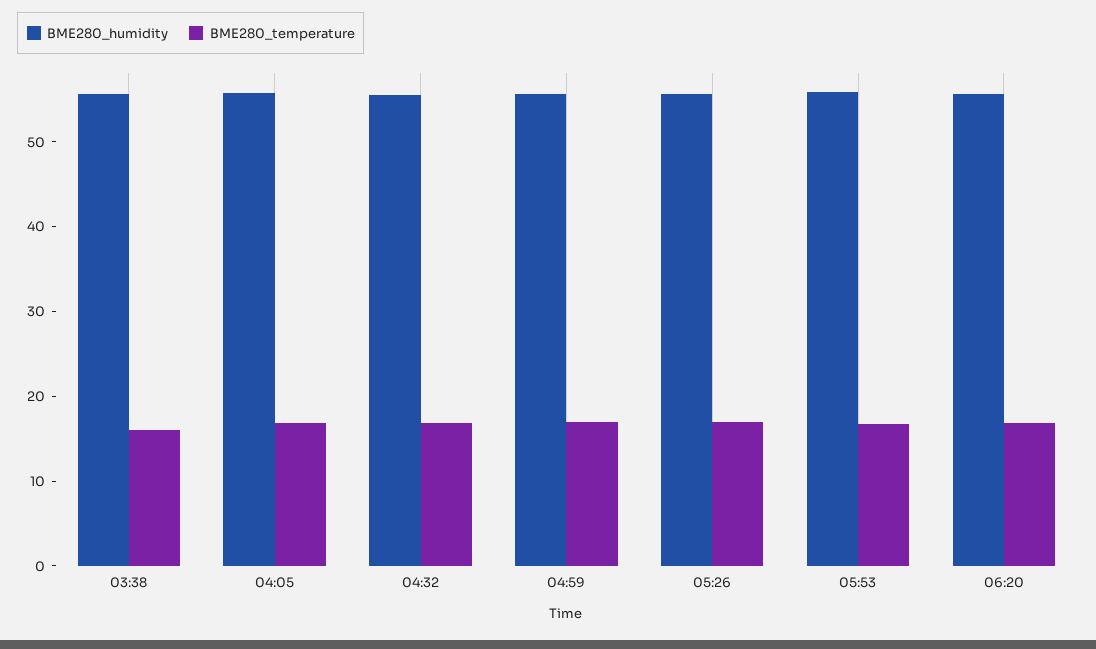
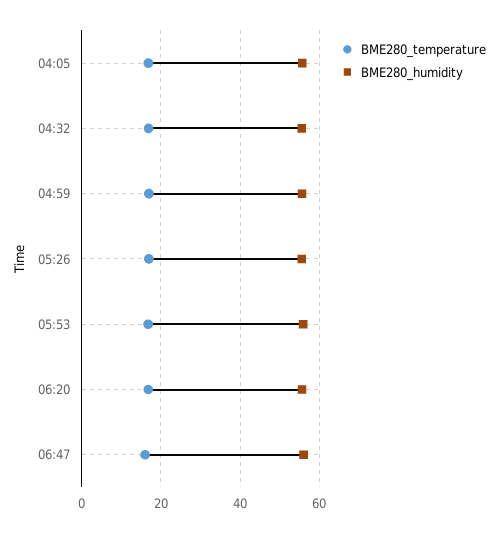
BME280_humidity, 03:38: 56 -> none
BME280_temperature, 03:38: 16 -> none
BME280_temperature, 06:47: none -> 16
BME280_humidity, 06:47: none -> 56

